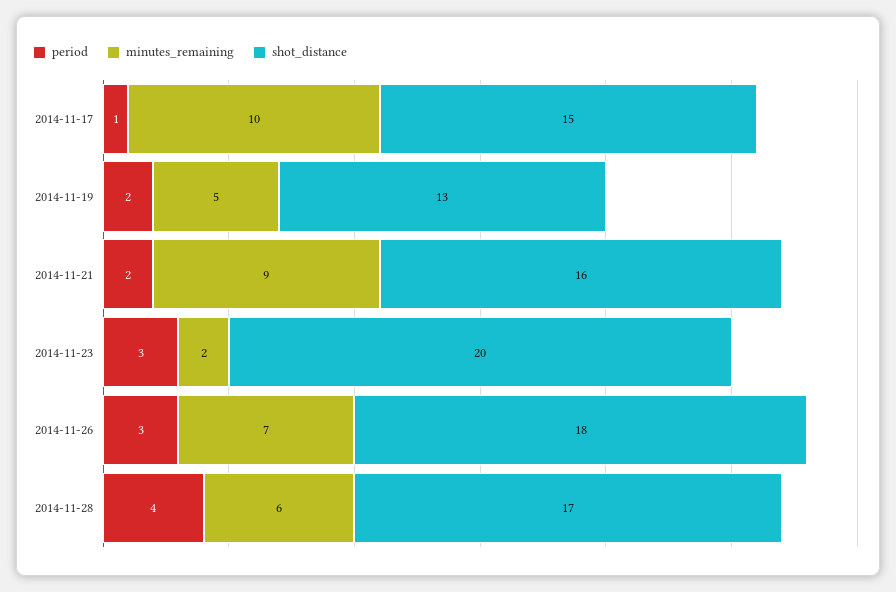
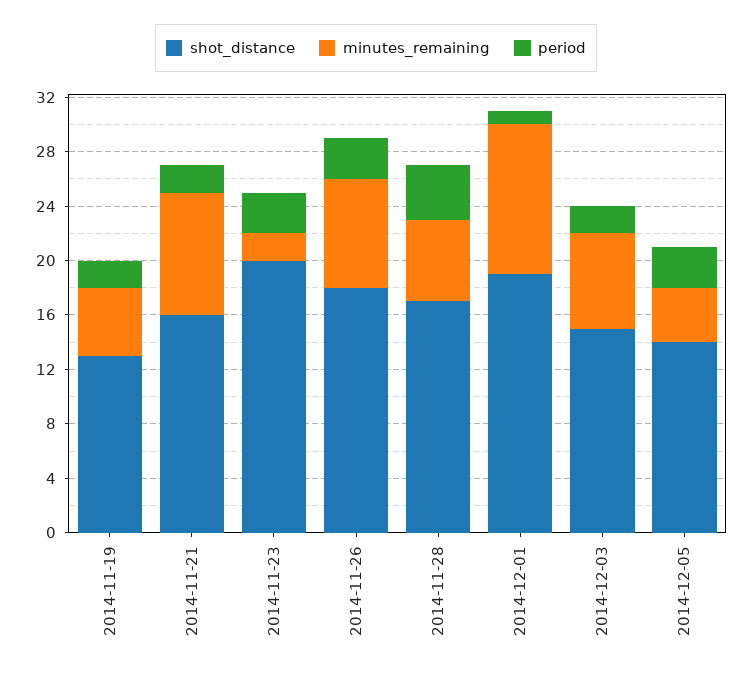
period, 2014-11-17: 1 -> none
minutes_remaining, 2014-11-17: 10 -> none
shot_distance, 2014-11-17: 15 -> none
minutes_remaining, 2014-11-26: 7 -> 8
shot_distance, 2014-12-01: none -> 19
minutes_remaining, 2014-12-01: none -> 11
period, 2014-12-01: none -> 1
shot_distance, 2014-12-03: none -> 15
minutes_remaining, 2014-12-03: none -> 7
period, 2014-12-03: none -> 2
shot_distance, 2014-12-05: none -> 14
minutes_remaining, 2014-12-05: none -> 4
period, 2014-12-05: none -> 3

